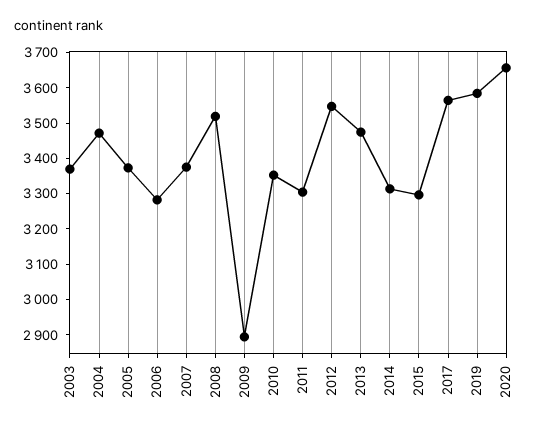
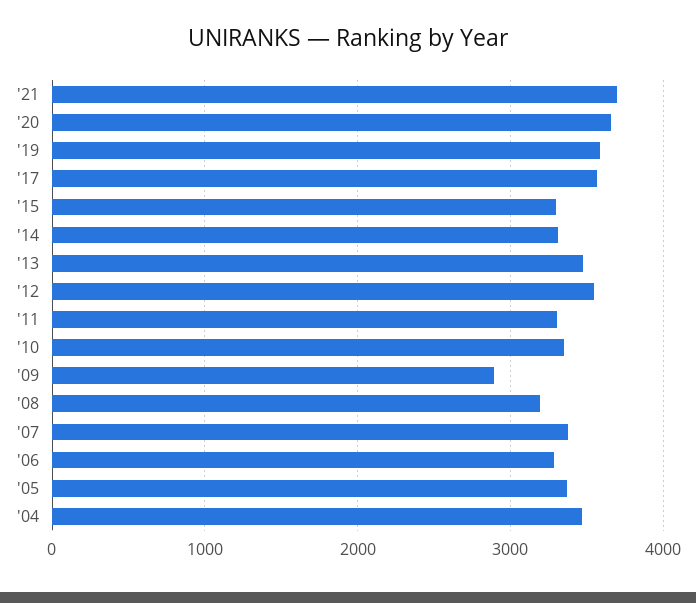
2003: 3375 -> none
2008: 3525 -> 3200
'21: none -> 3700

